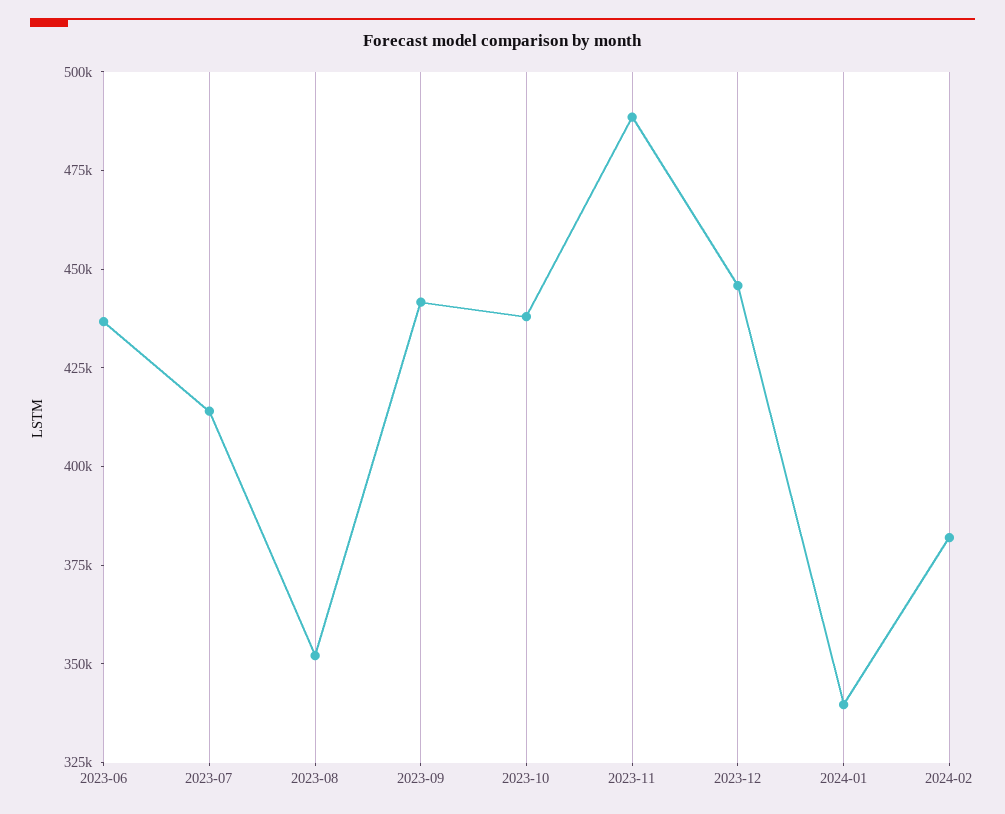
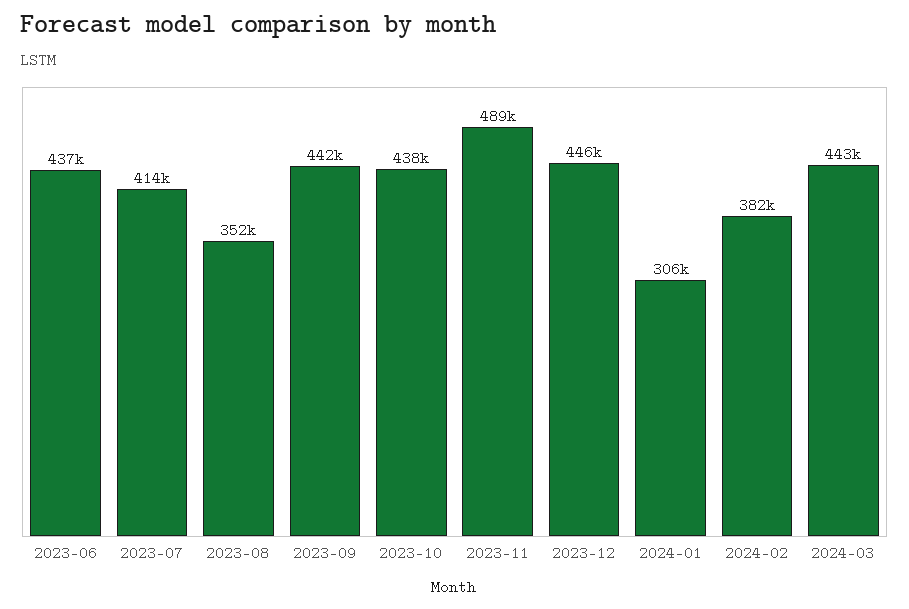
2024-01: 340000 -> 306000
2024-03: none -> 443000

